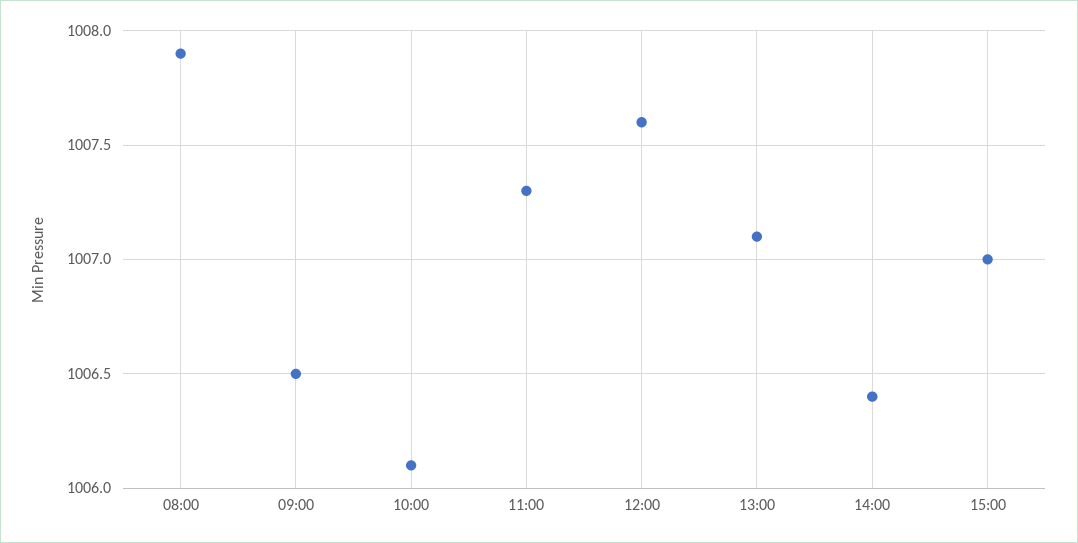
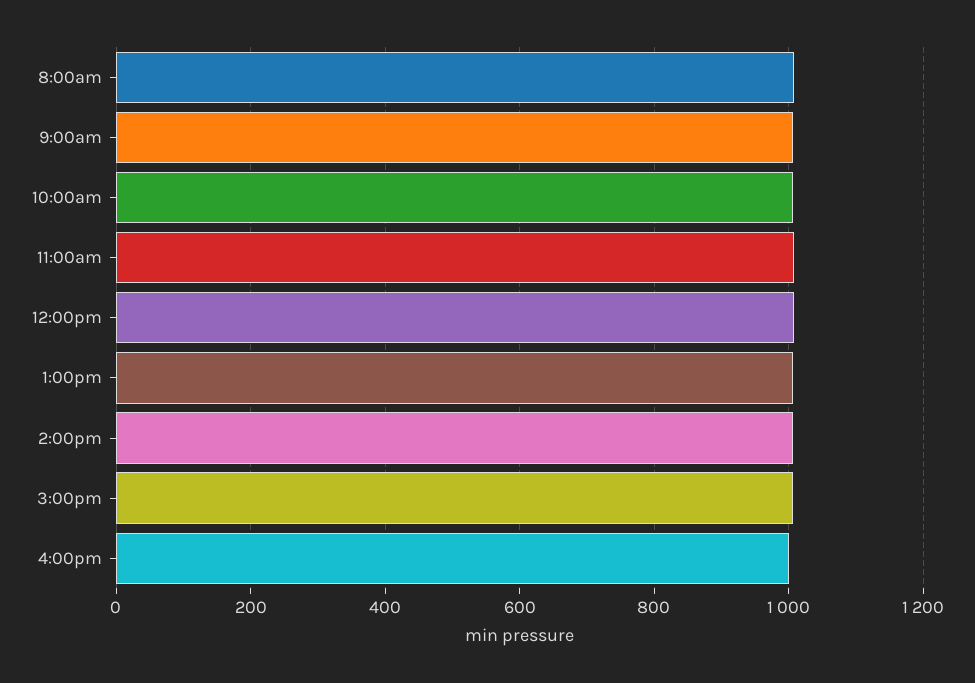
4:00pm: none -> 1000

